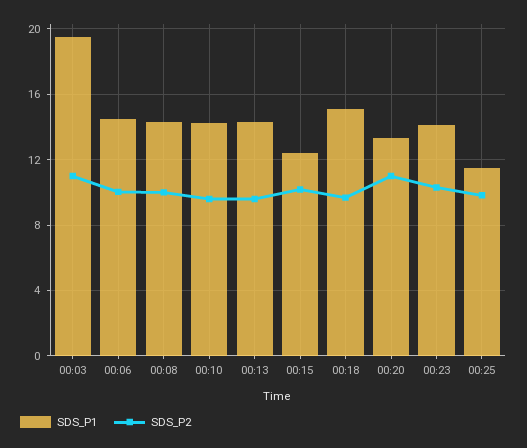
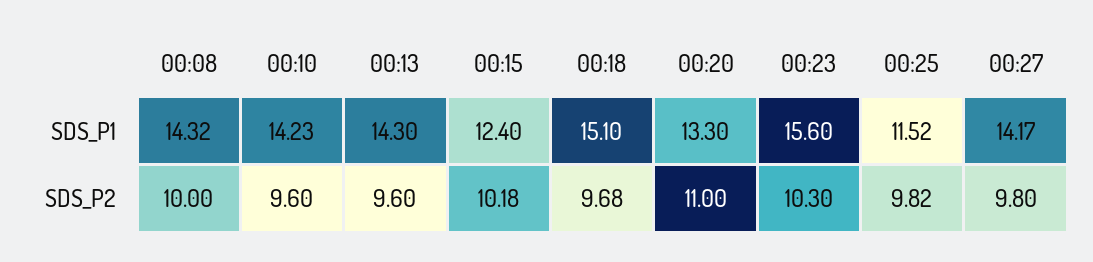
SDS_P1, 00:03: 19.5 -> none
SDS_P2, 00:03: 11 -> none
SDS_P1, 00:06: 14.5 -> none
SDS_P2, 00:06: 10 -> none
SDS_P1, 00:23: 14 -> 15.6
SDS_P1, 00:27: none -> 14.17
SDS_P2, 00:27: none -> 9.8

